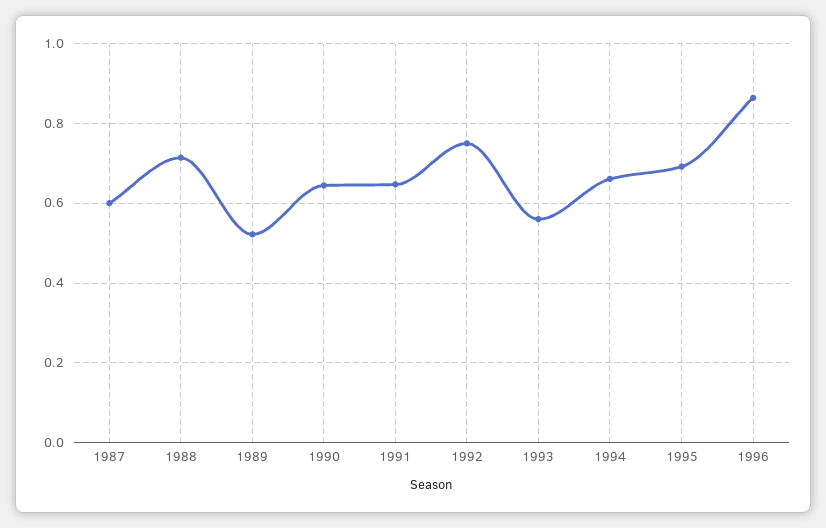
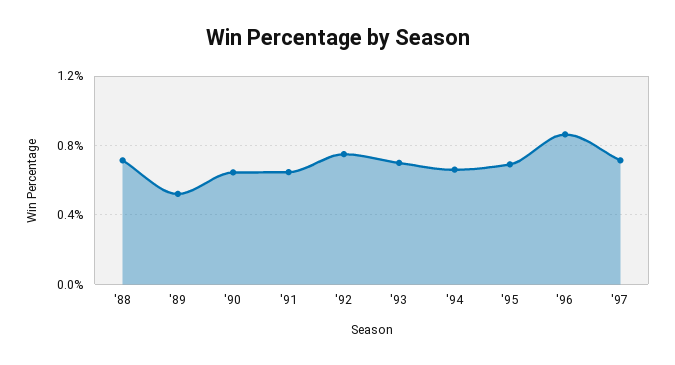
1987: 0.6 -> none
1993: 0.56 -> 0.7
'97: none -> 0.7

